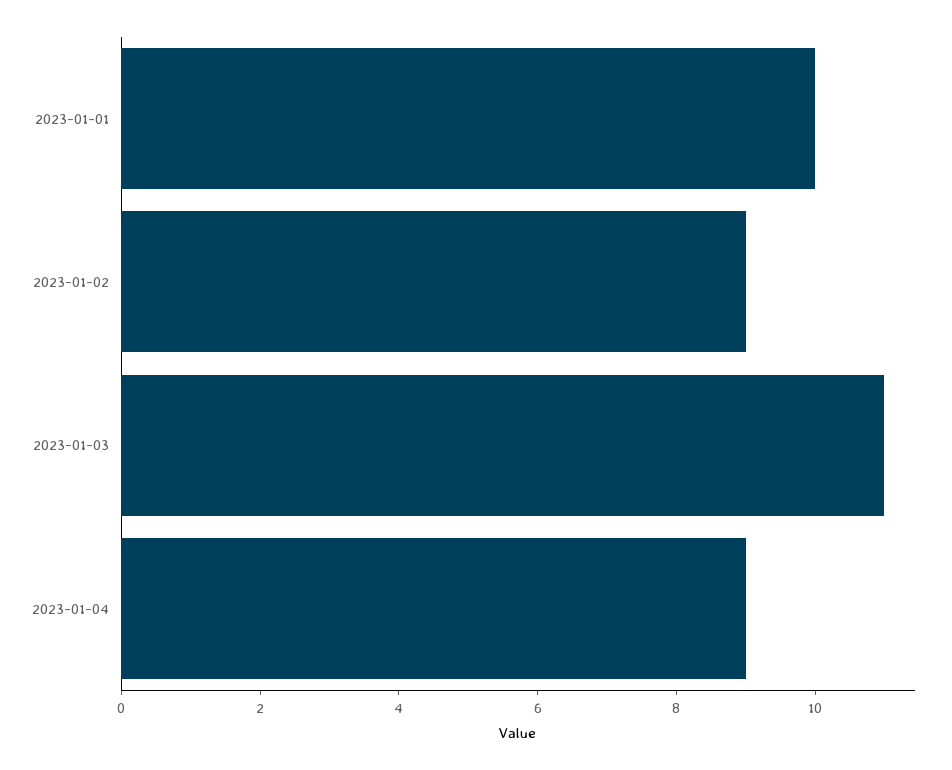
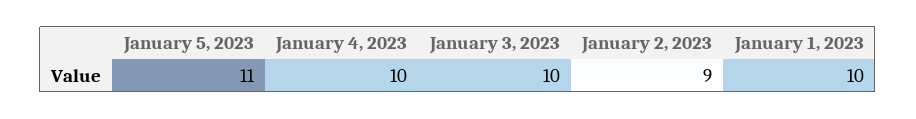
2023-01-03: 11 -> 10
2023-01-04: 9 -> 10
January 5, 2023: none -> 11

